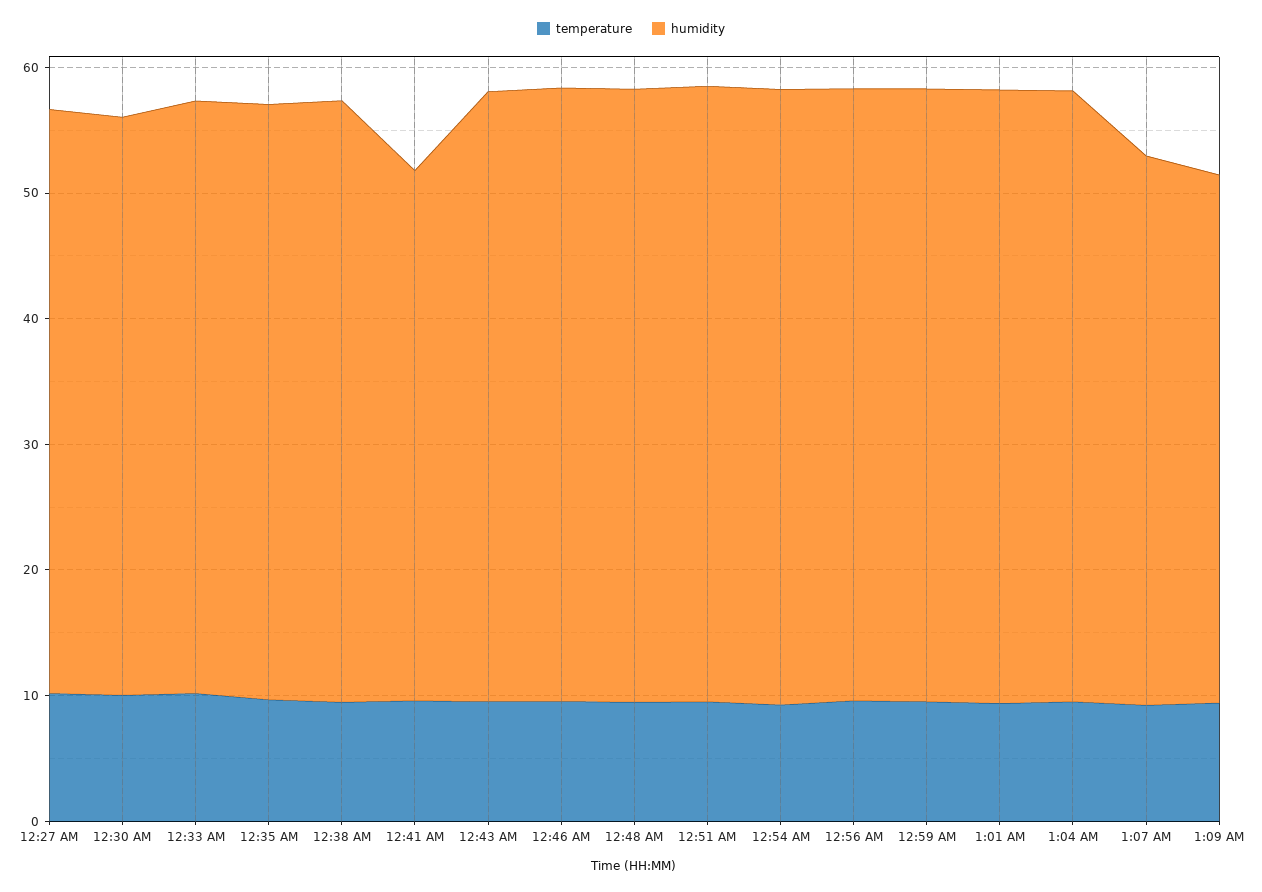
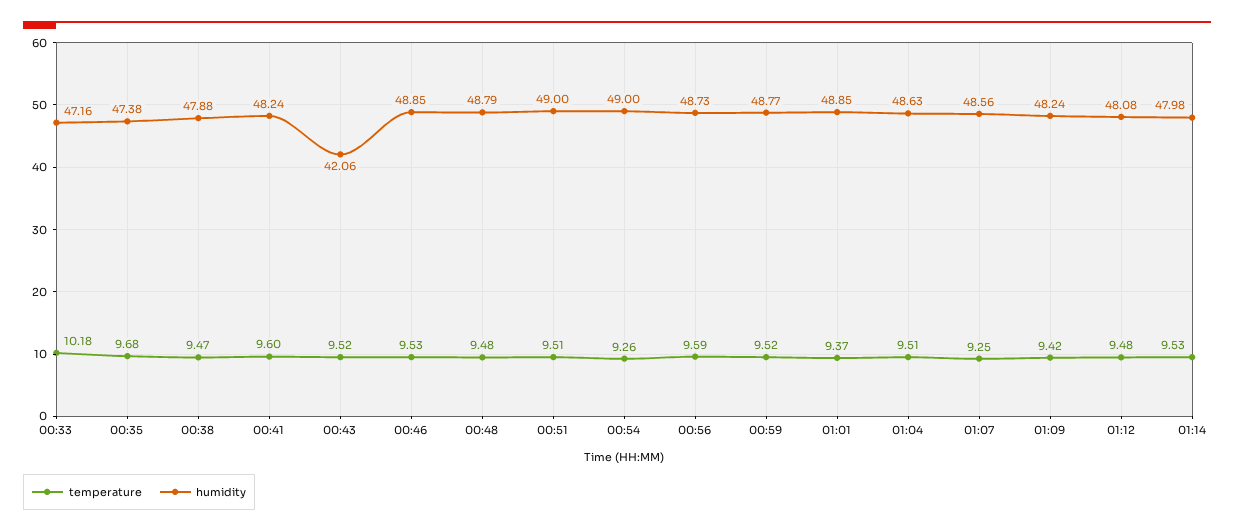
temperature, 12:27 AM: 10 -> none
humidity, 12:27 AM: 46 -> none
temperature, 12:30 AM: 10 -> none
humidity, 12:30 AM: 46 -> none
humidity, 12:41 AM: 42 -> 48.24
humidity, 12:43 AM: 48 -> 42.06
humidity, 1:07 AM: 44 -> 48.56
humidity, 1:09 AM: 42 -> 48.24
temperature, 01:12: none -> 9.48
humidity, 01:12: none -> 48.08
temperature, 01:14: none -> 9.53
humidity, 01:14: none -> 47.98

